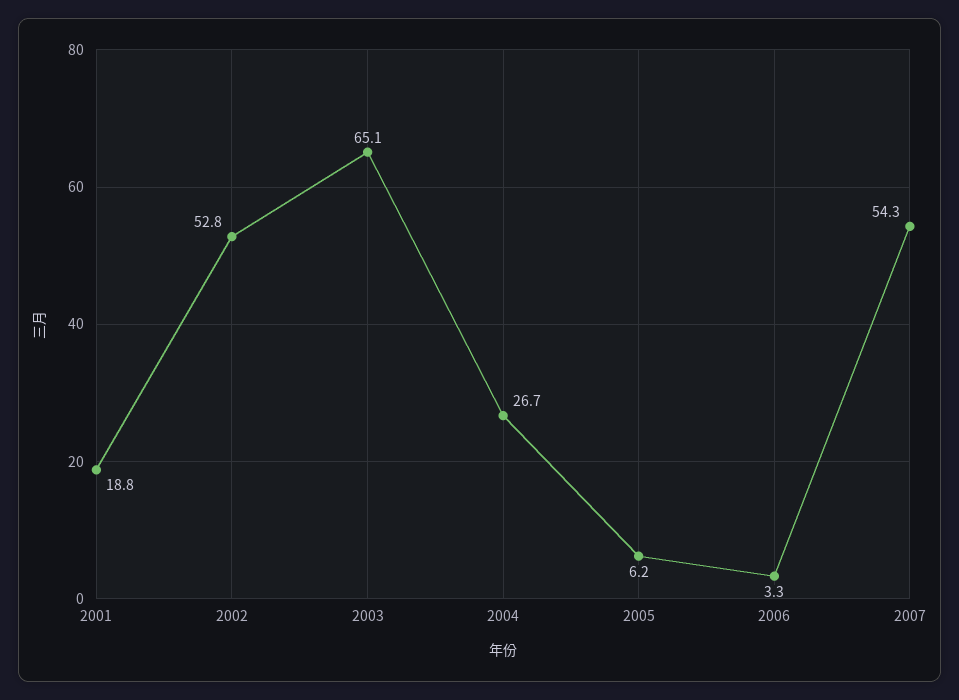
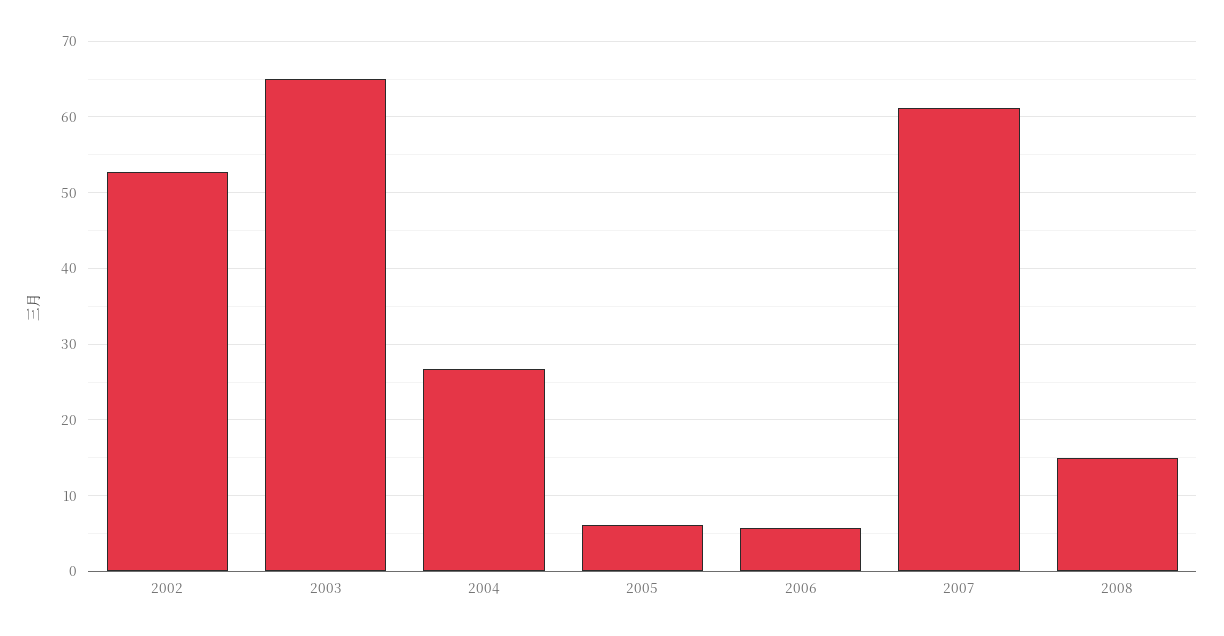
2001: 18.8 -> none
2006: 3.3 -> 6
2007: 54.3 -> 61
2008: none -> 15

